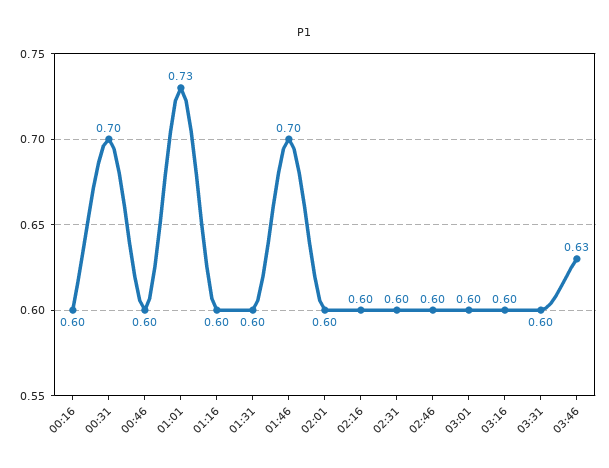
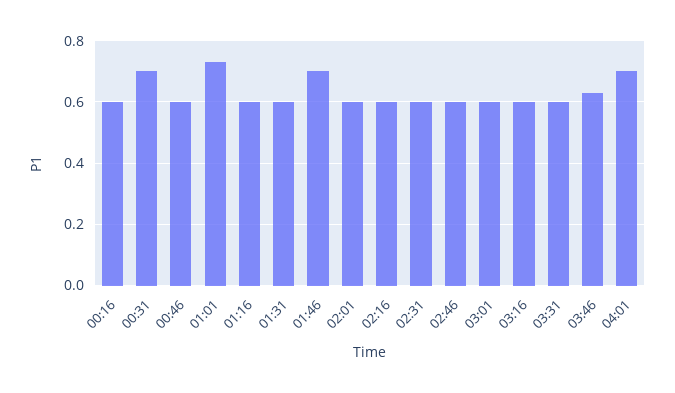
04:01: none -> 0.7

